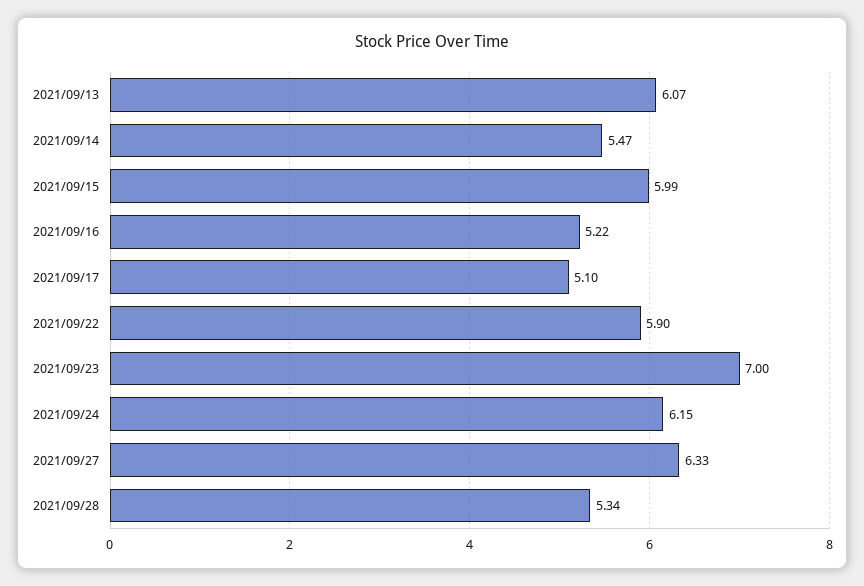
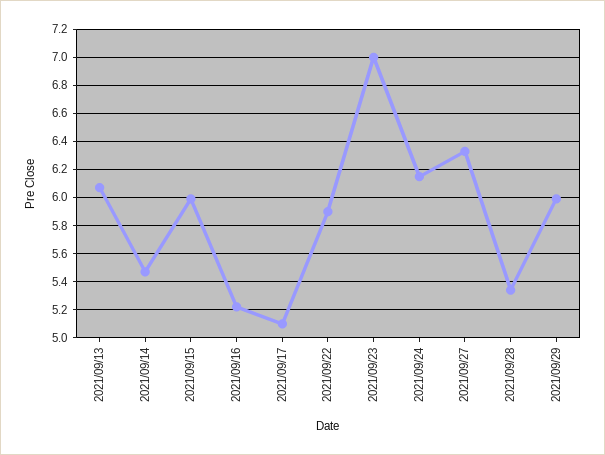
2021/09/29: none -> 6

